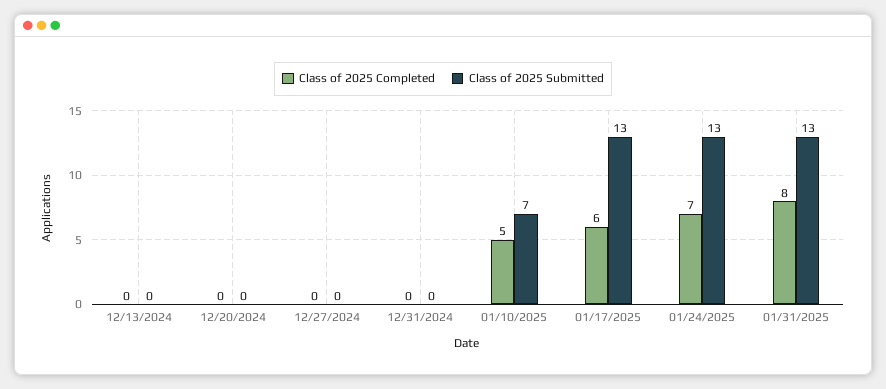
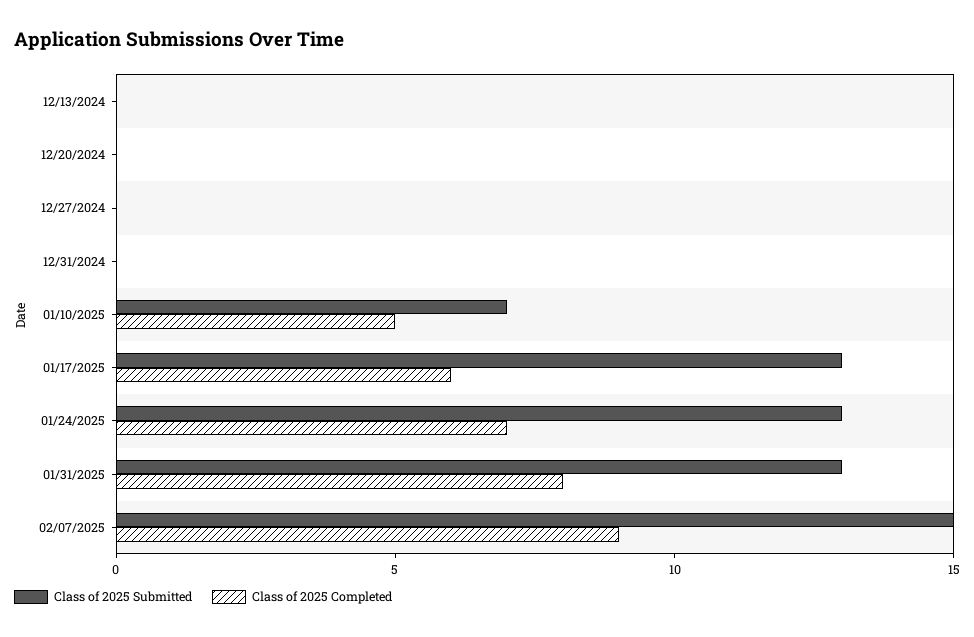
Class of 2025 Submitted, 02/07/2025: none -> 15
Class of 2025 Completed, 02/07/2025: none -> 9

